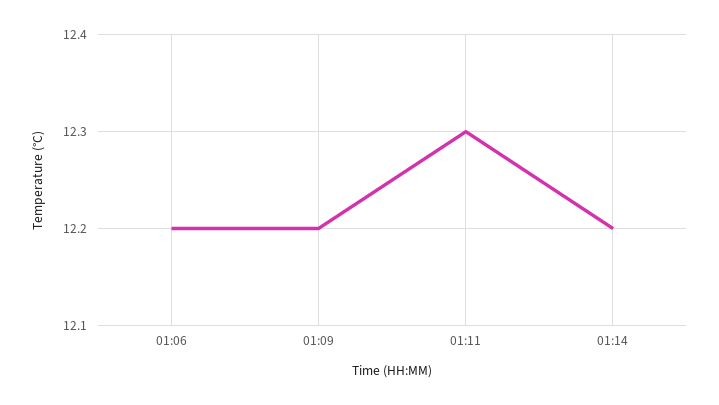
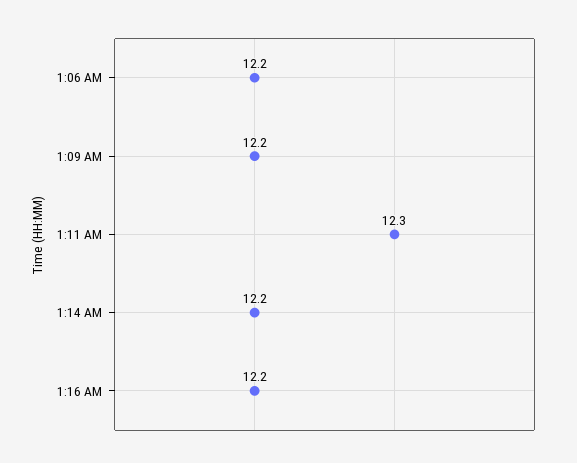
1:16 AM: none -> 12.2

